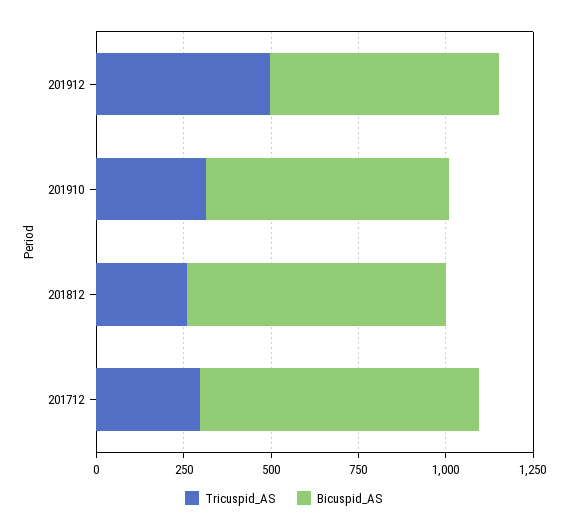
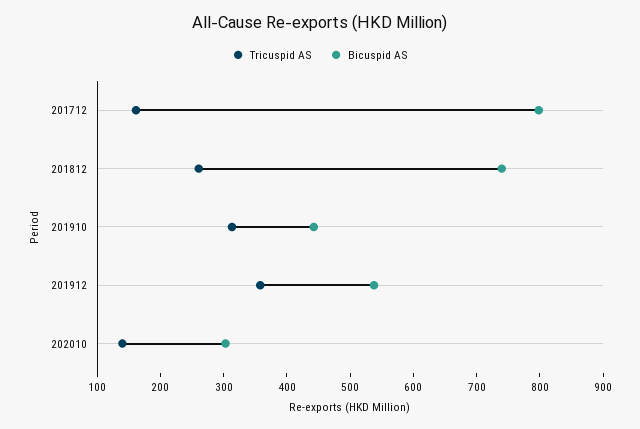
Tricuspid_AS, 201912: 500 -> 360
Bicuspid_AS, 201912: 650 -> 540
Bicuspid_AS, 201910: 700 -> 440
Tricuspid_AS, 201712: 300 -> 160
Tricuspid_AS, 202010: none -> 140
Bicuspid_AS, 202010: none -> 300

